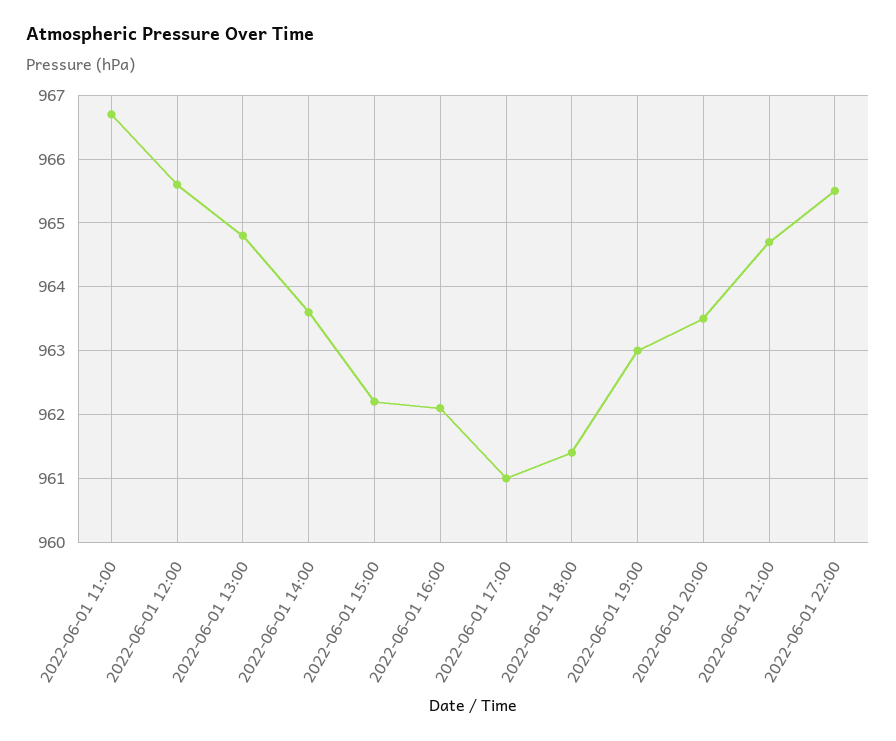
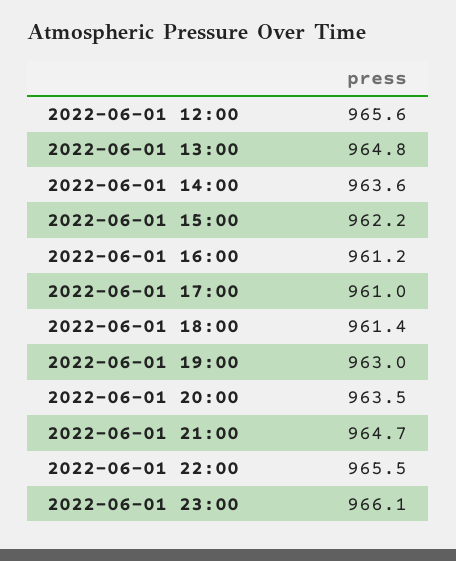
2022-06-01 11:00: 966.7 -> none
2022-06-01 16:00: 962.1 -> 961.2
2022-06-01 23:00: none -> 966.1

